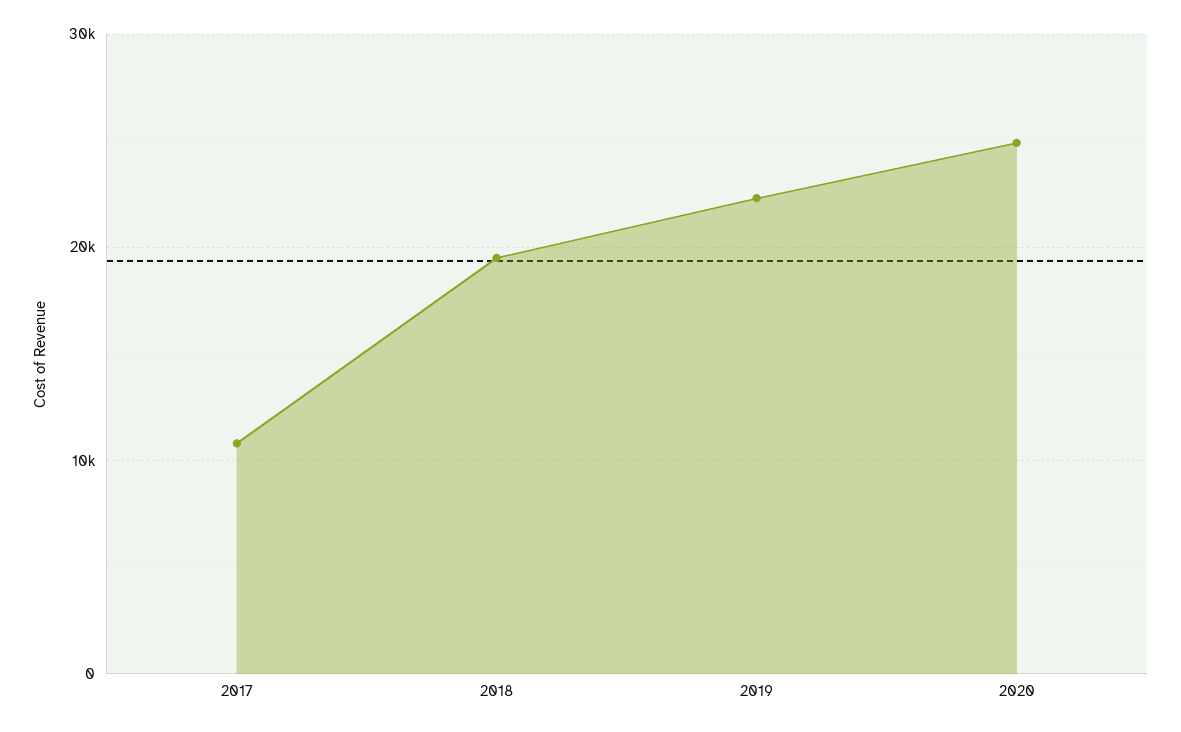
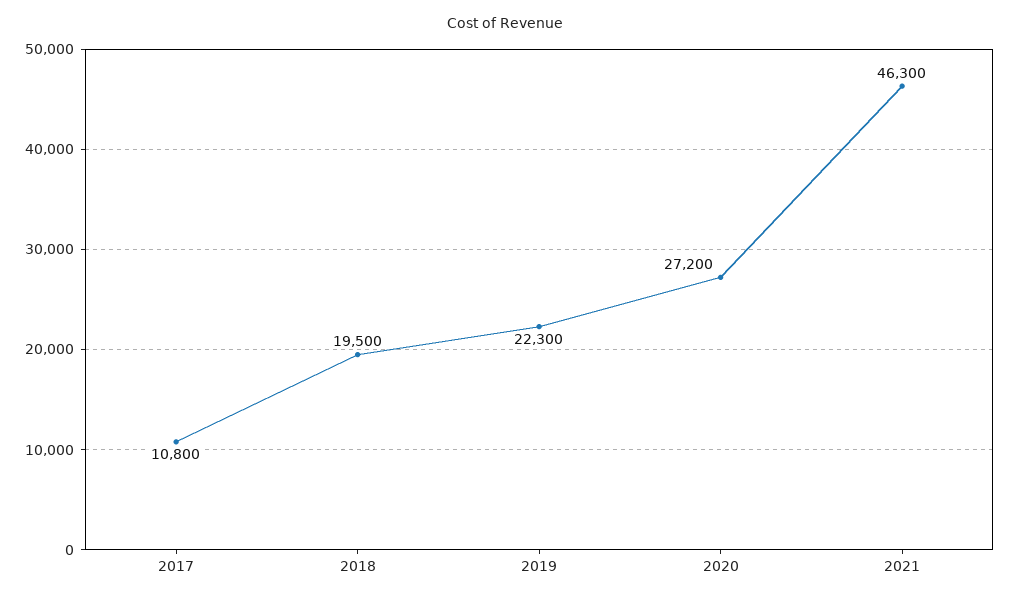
2020: 25000 -> 27200
2021: none -> 46300

